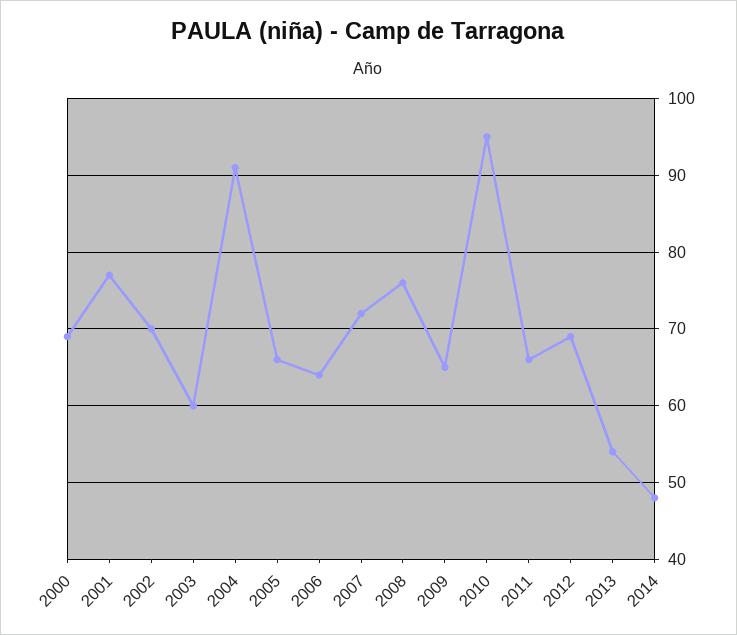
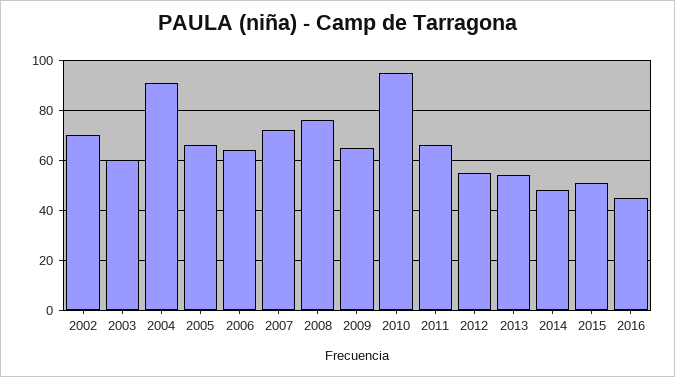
2000: 69 -> none
2001: 77 -> none
2012: 69 -> 55
2015: none -> 50
2016: none -> 45

